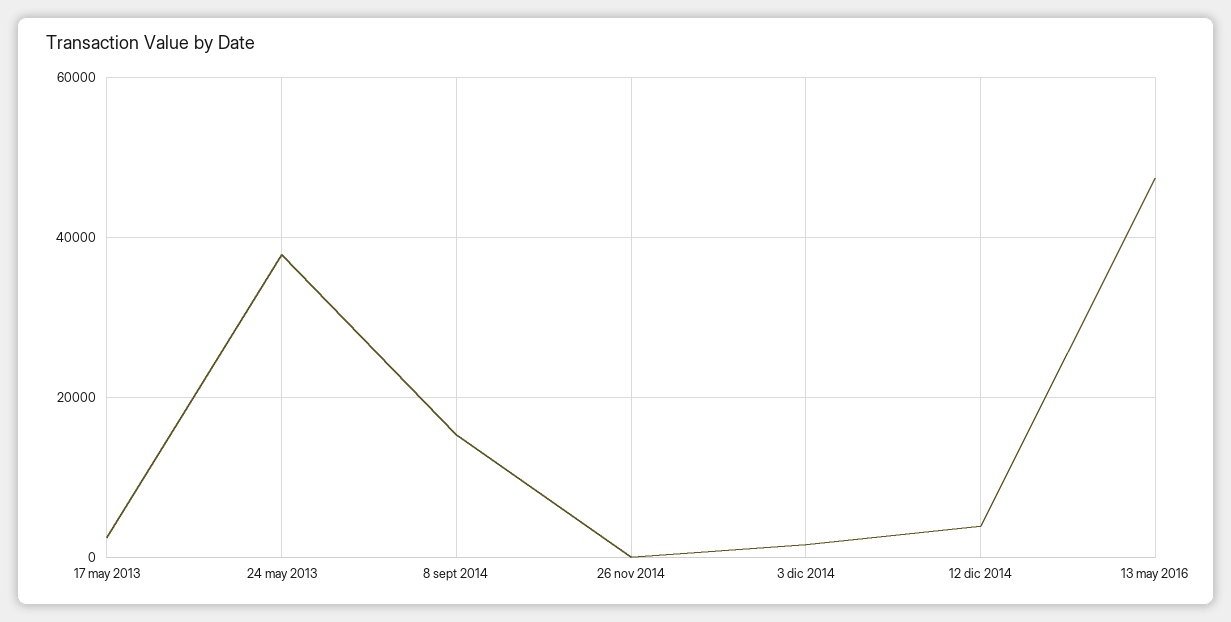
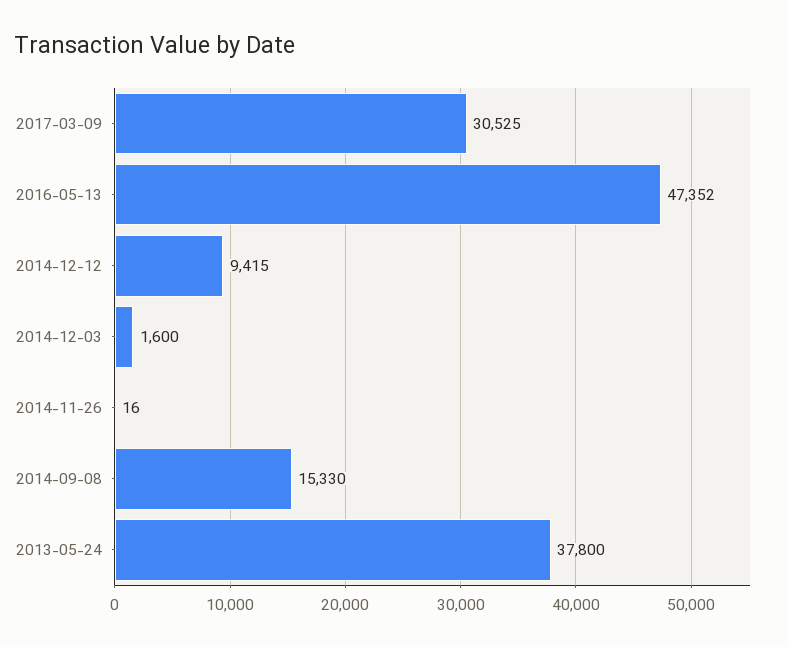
17 may 2013: 2000 -> none
12 dic 2014: 4000 -> 9415
2017-03-09: none -> 30525

